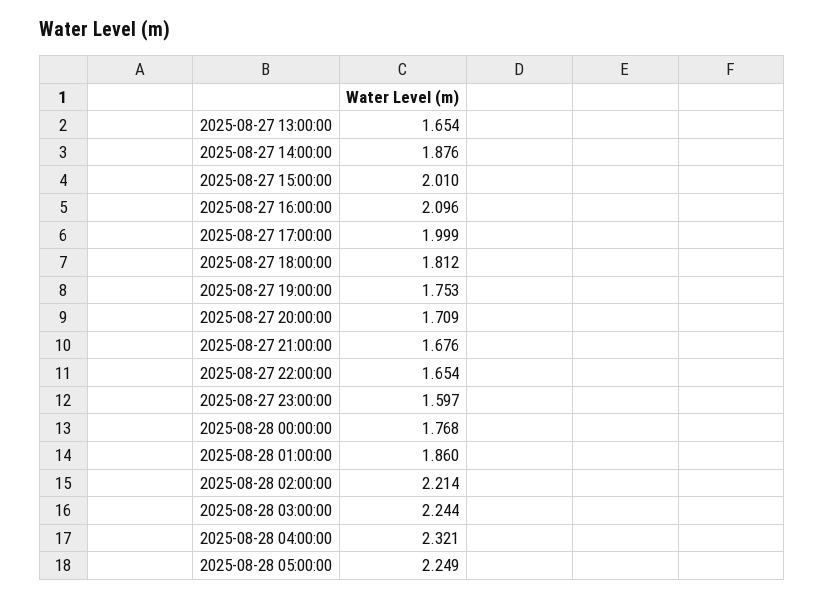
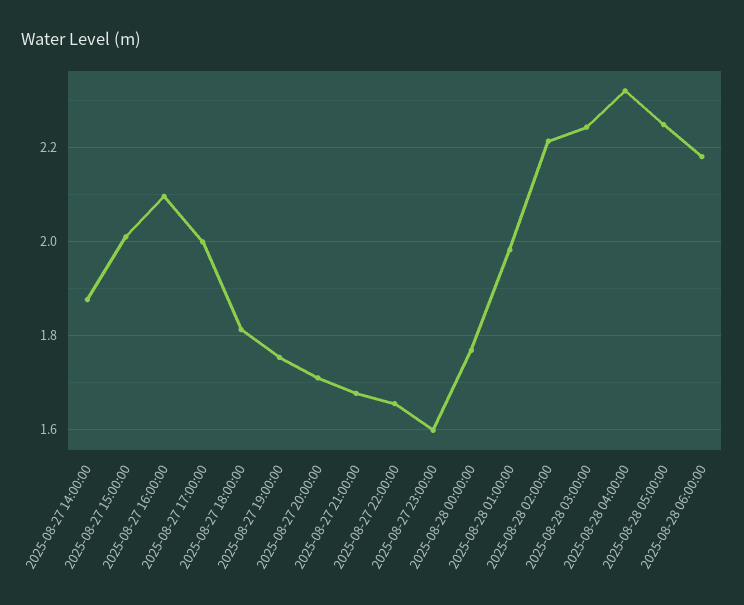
2025-08-27 13:00:00: 1.654 -> none
2025-08-28 01:00:00: 1.86 -> 1.98
2025-08-28 06:00:00: none -> 2.18

